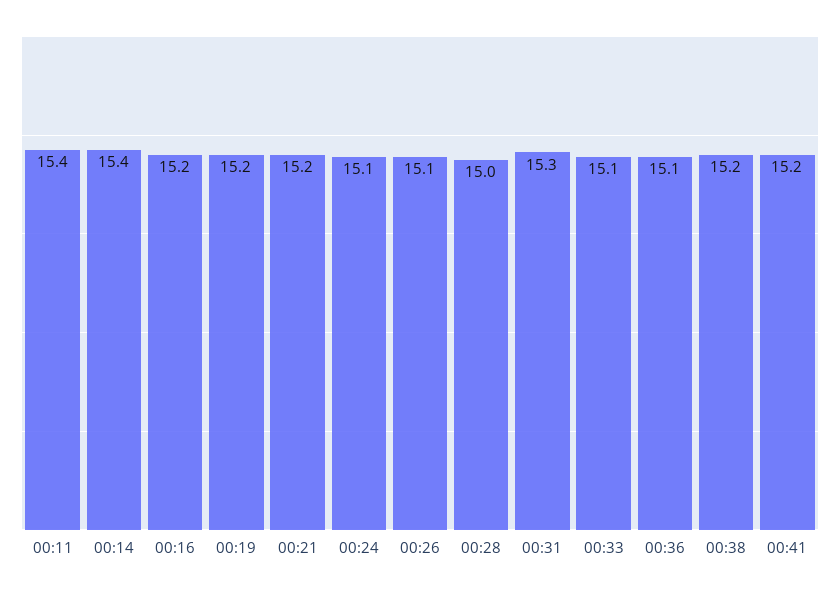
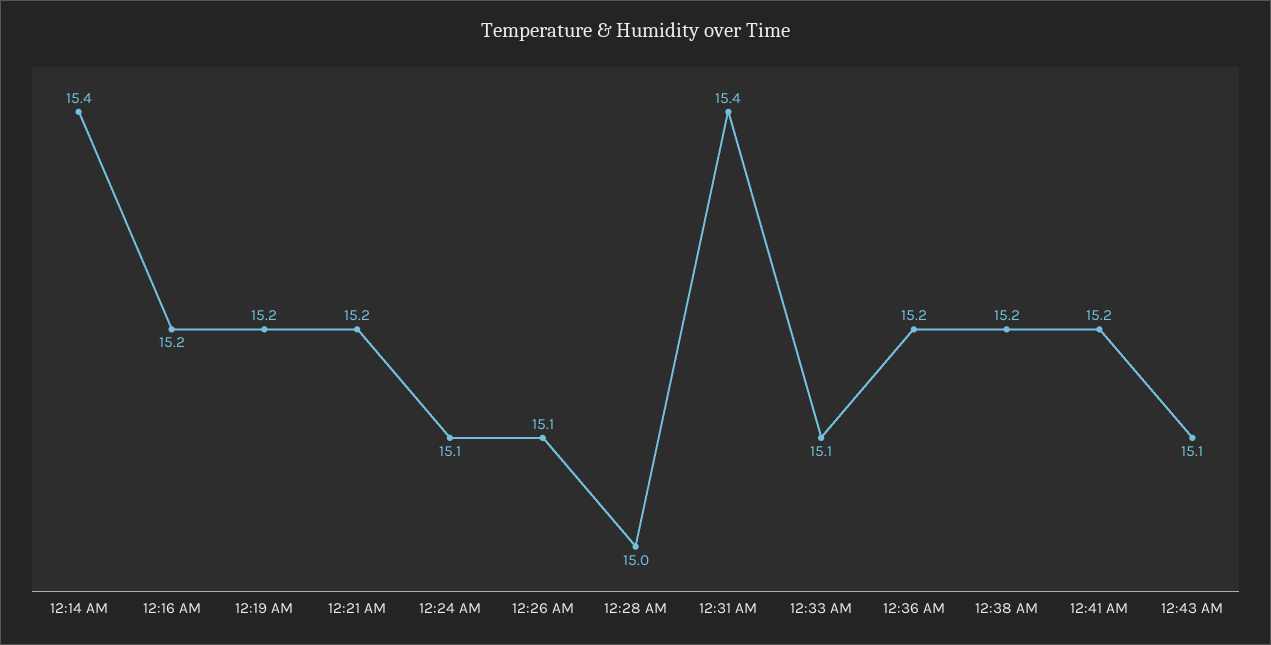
00:11: 15.4 -> none
00:31: 15.3 -> 15.4
00:36: 15.1 -> 15.2
12:43 AM: none -> 15.1

